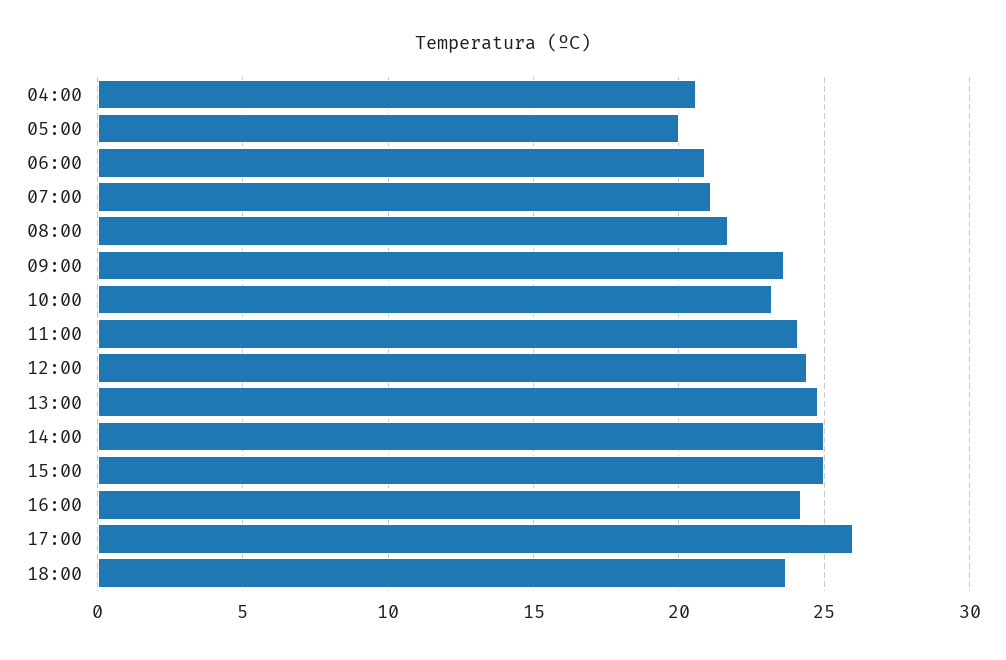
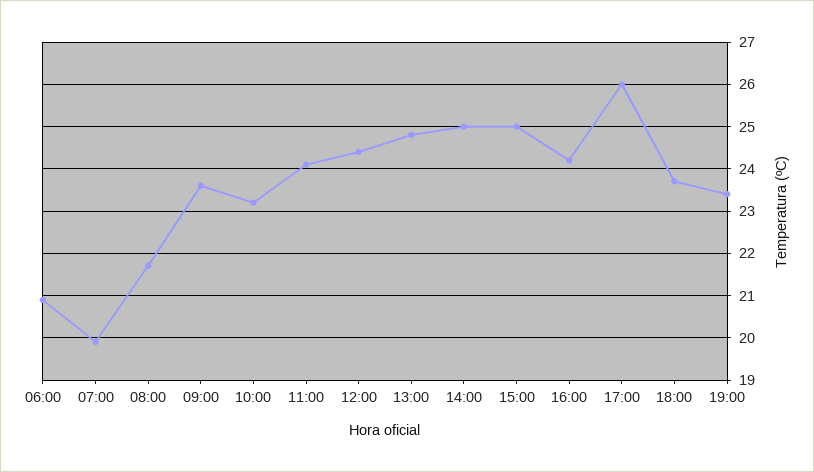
04:00: 20.5 -> none
05:00: 20 -> none
07:00: 21 -> 20
19:00: none -> 23.5

